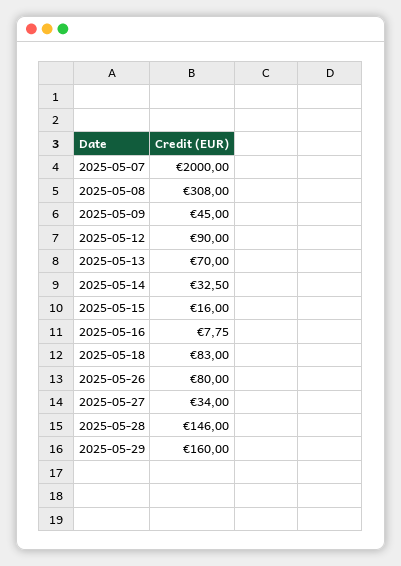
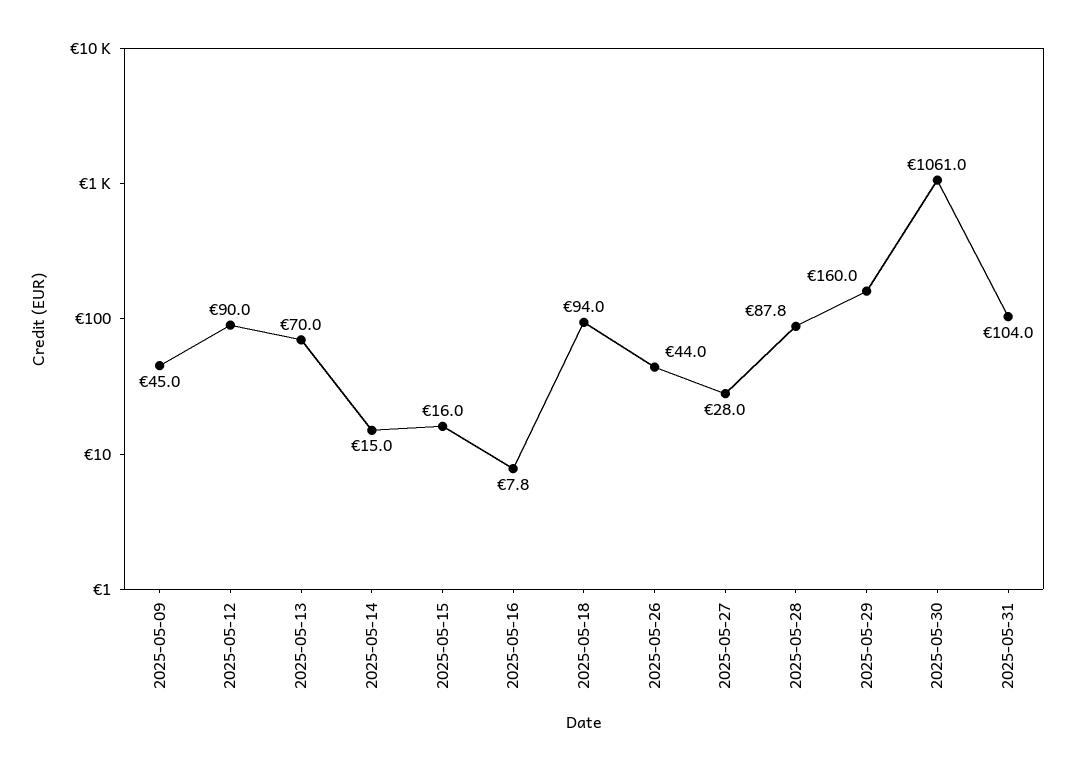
2025-05-07: 2000 -> none
2025-05-08: 308 -> none
2025-05-14: 32.5 -> 15
2025-05-18: 83 -> 94
2025-05-26: 80 -> 44
2025-05-27: 34 -> 28
2025-05-28: 146 -> 87.8
2025-05-30: none -> 1061
2025-05-31: none -> 104

